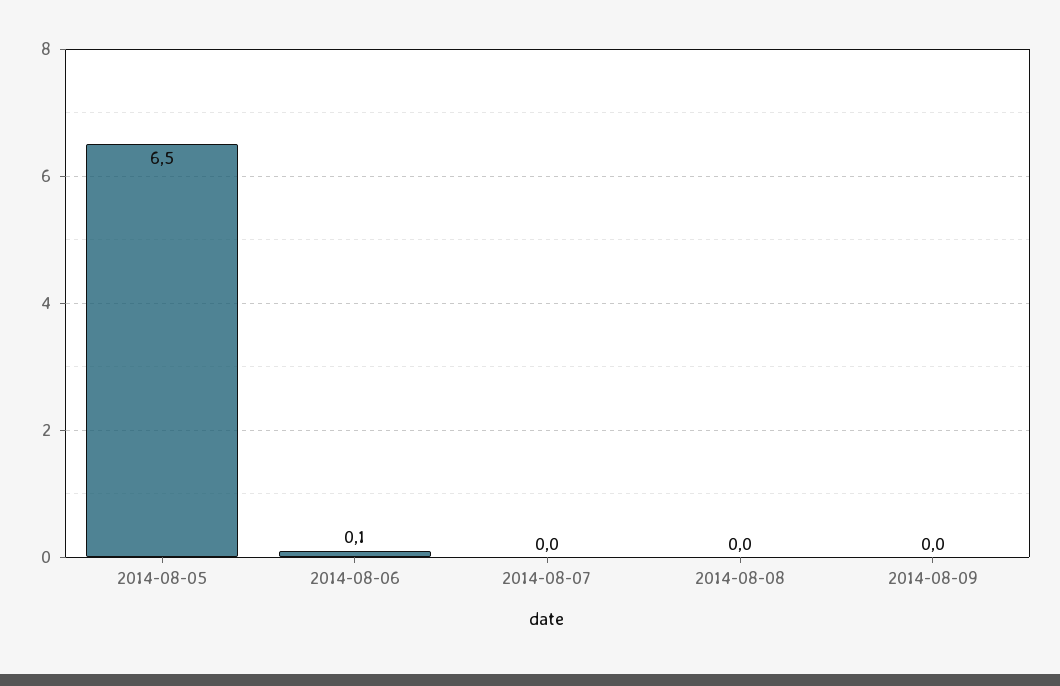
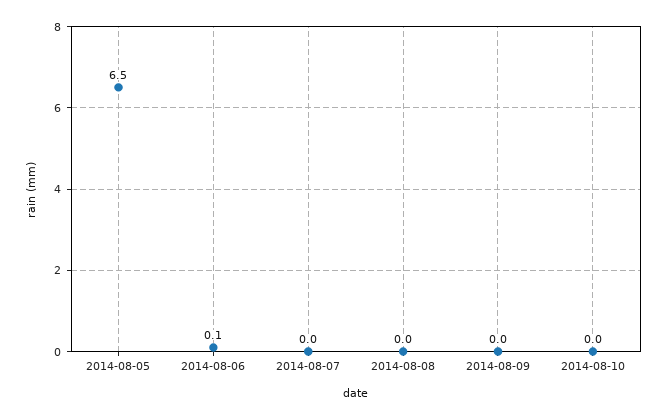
2014-08-10: none -> 0

